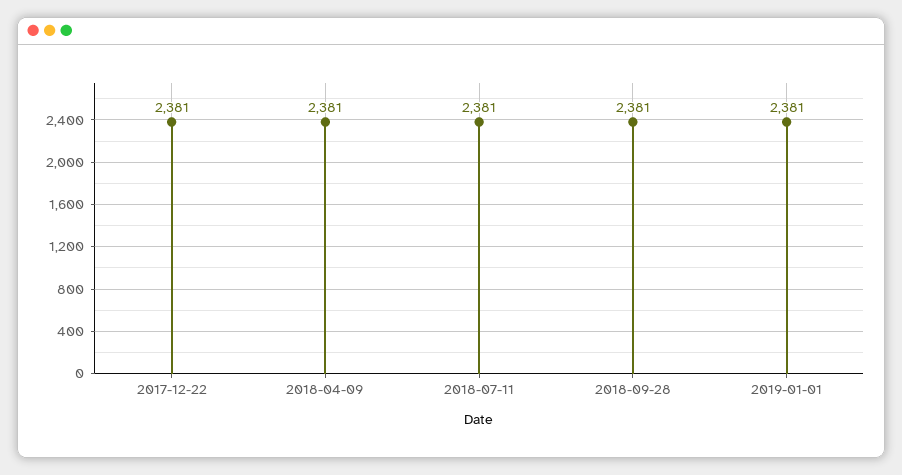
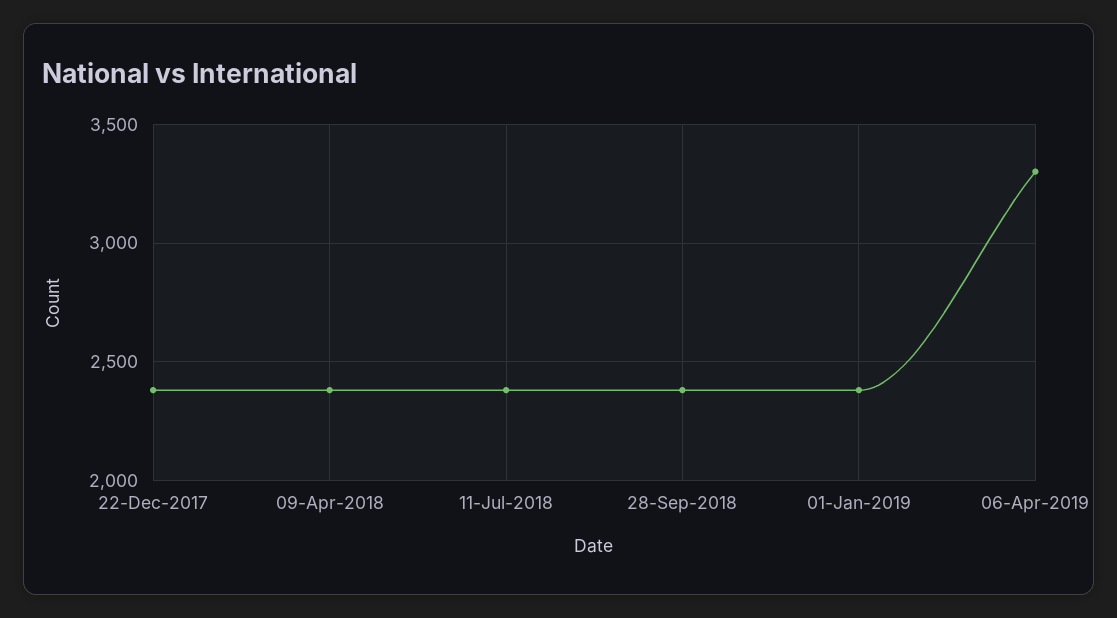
06-Apr-2019: none -> 3300

